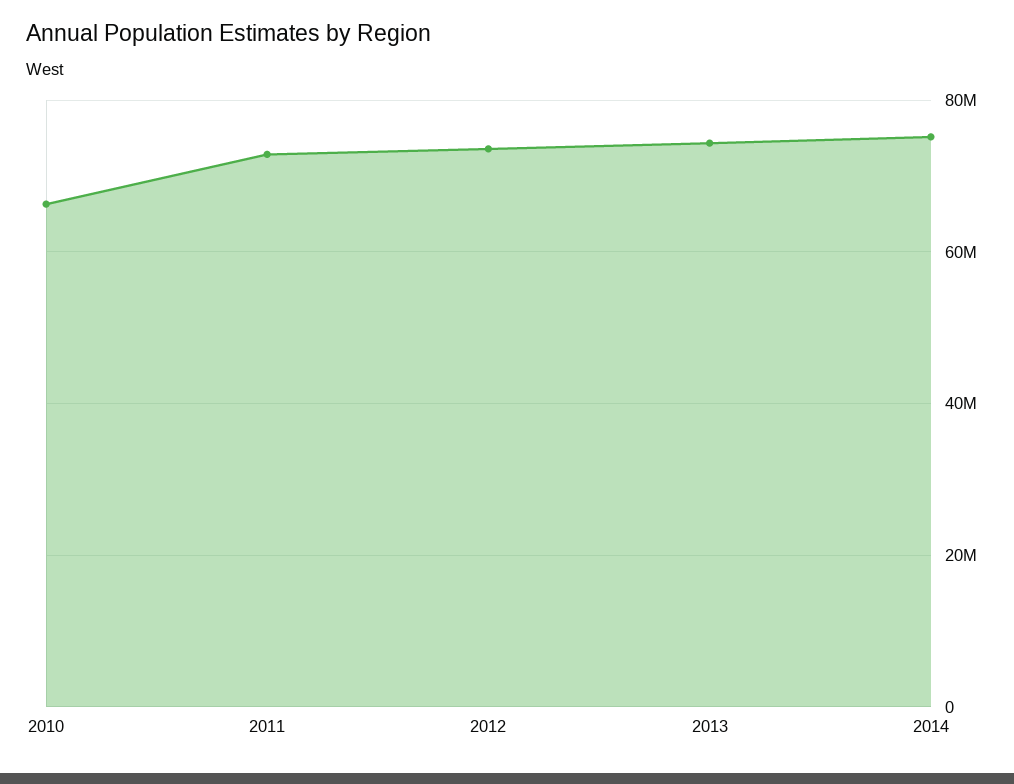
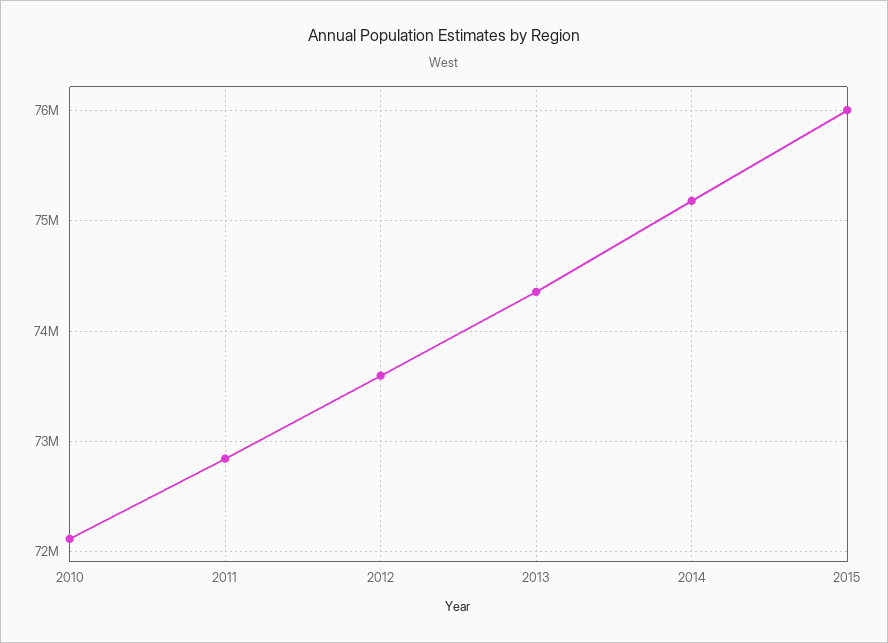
2010: 66000000 -> 72100000
2015: none -> 76000000

